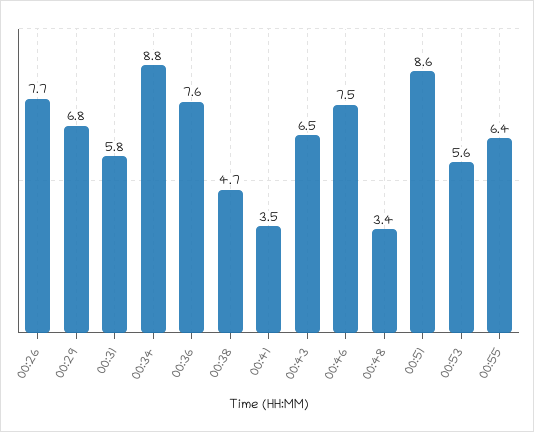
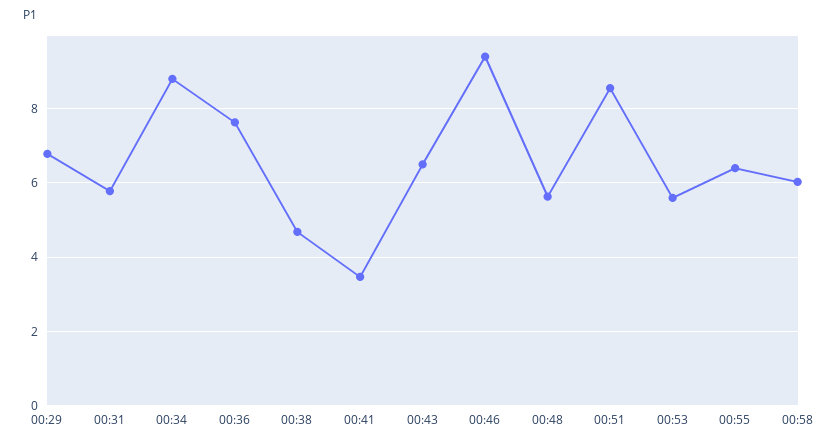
00:26: 7.7 -> none
00:46: 7.5 -> 9.4
00:48: 3.4 -> 5.6
00:58: none -> 6

